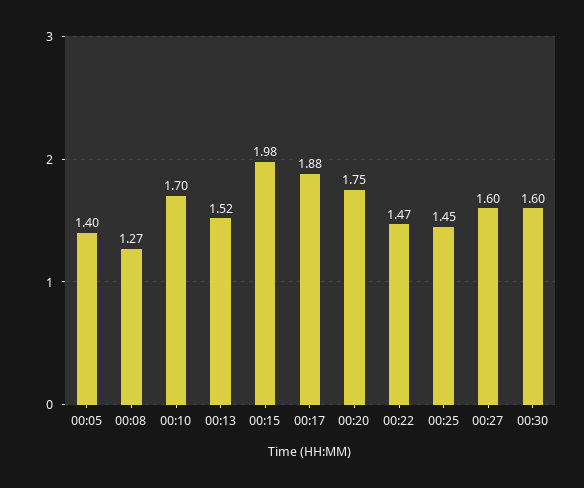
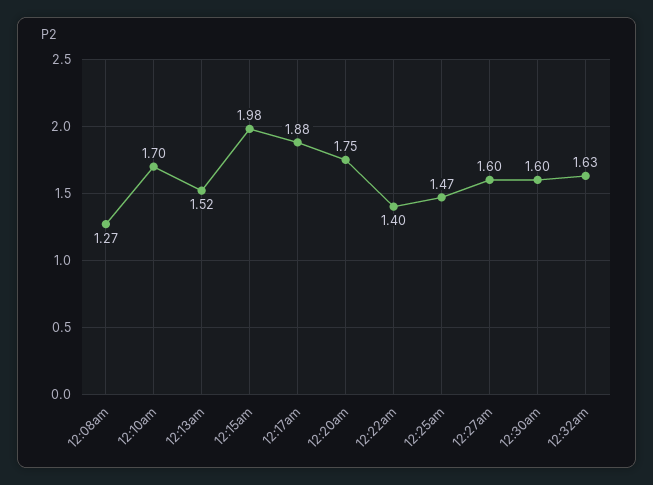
00:05: 1.4 -> none
00:22: 1.47 -> 1.4
00:25: 1.45 -> 1.47
12:32am: none -> 1.63

